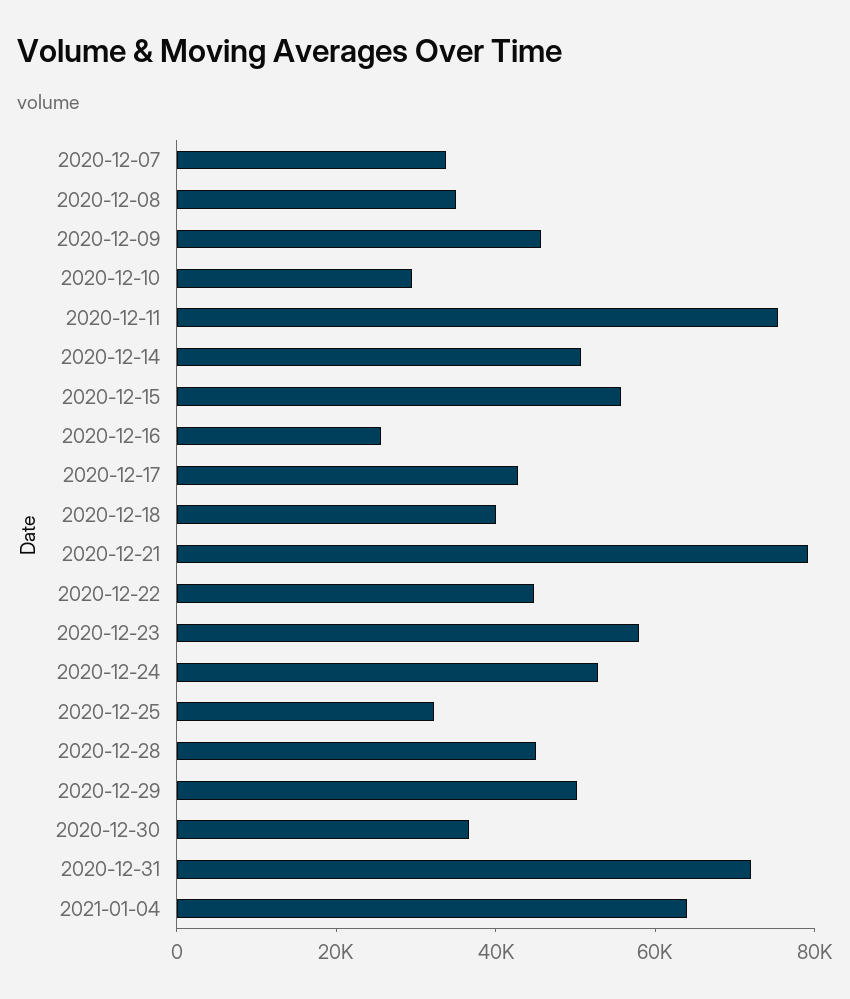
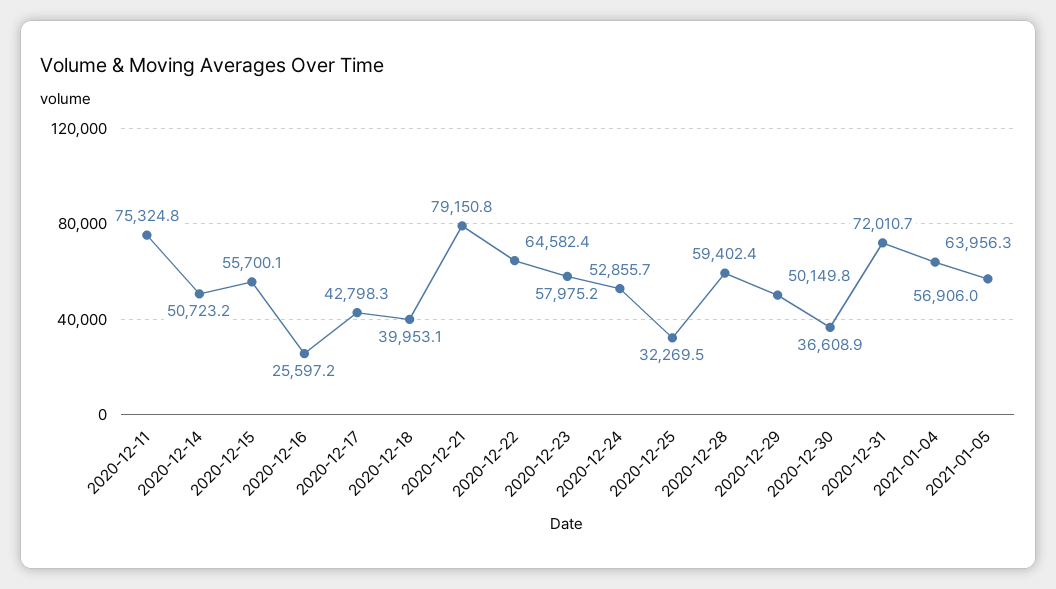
2020-12-07: 35000 -> none
2020-12-08: 35000 -> none
2020-12-09: 45000 -> none
2020-12-10: 30000 -> none
2020-12-22: 45000 -> 64582.4
2020-12-28: 45000 -> 59402.4
2021-01-05: none -> 56906

